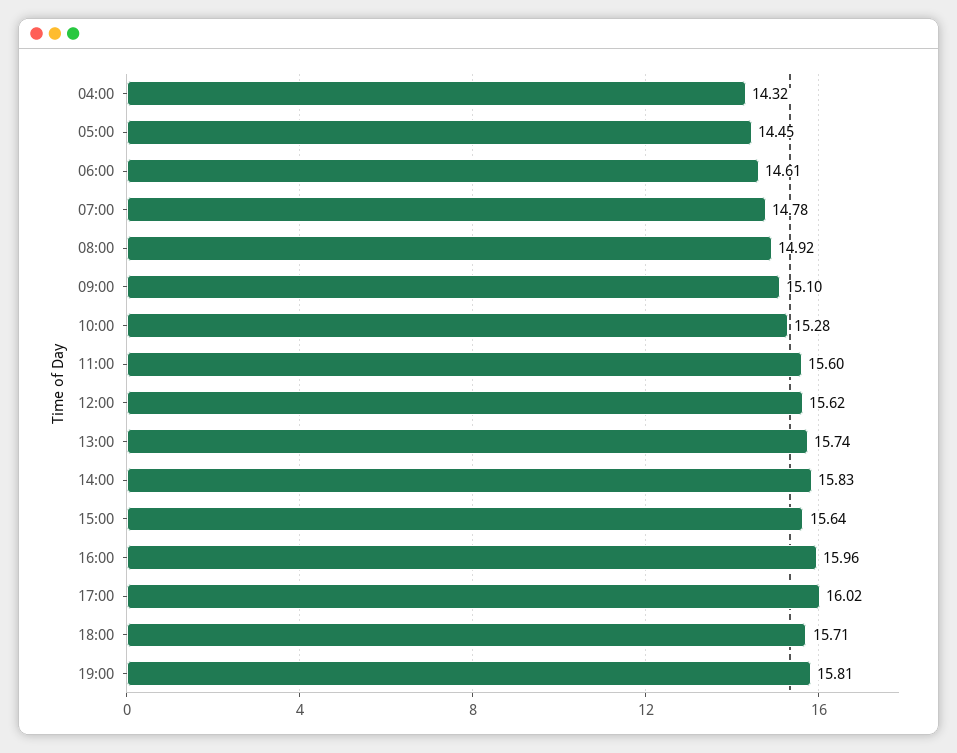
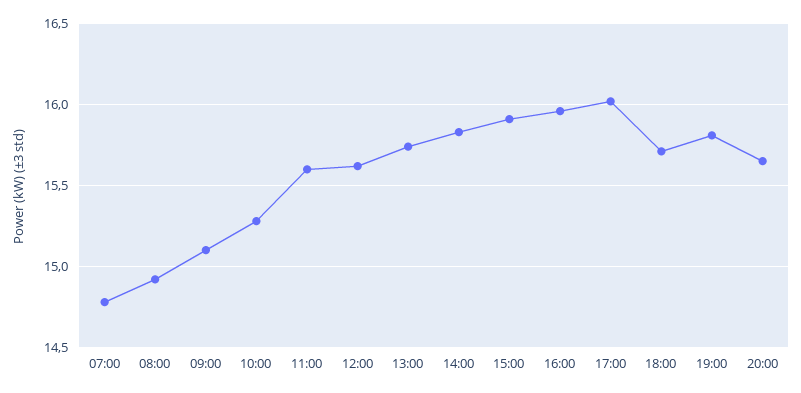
04:00: 14.32 -> none
05:00: 14.45 -> none
06:00: 14.61 -> none
15:00: 15.64 -> 15.9
20:00: none -> 15.65

